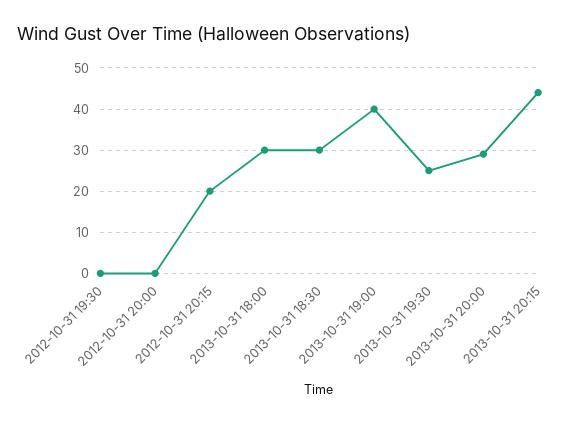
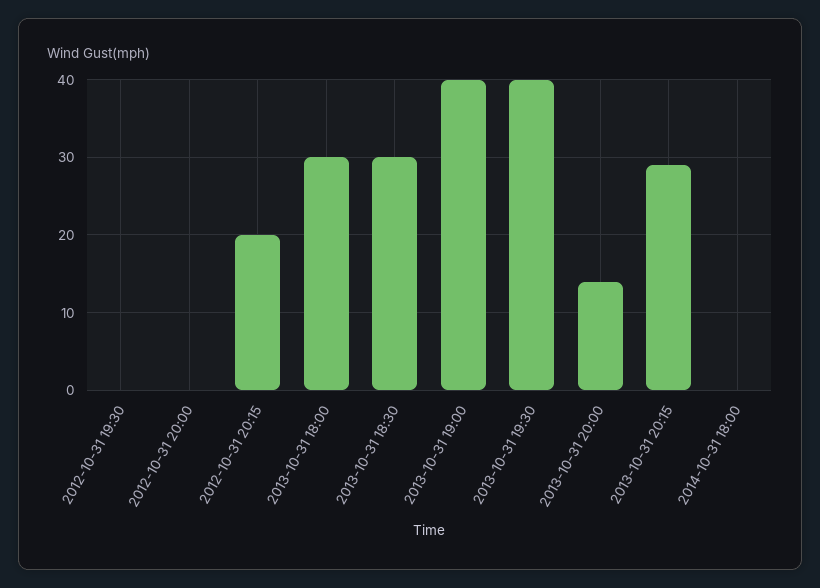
2013-10-31 19:30: 25 -> 40
2013-10-31 20:00: 30 -> 14
2013-10-31 20:15: 45 -> 29
2014-10-31 18:00: none -> 0

